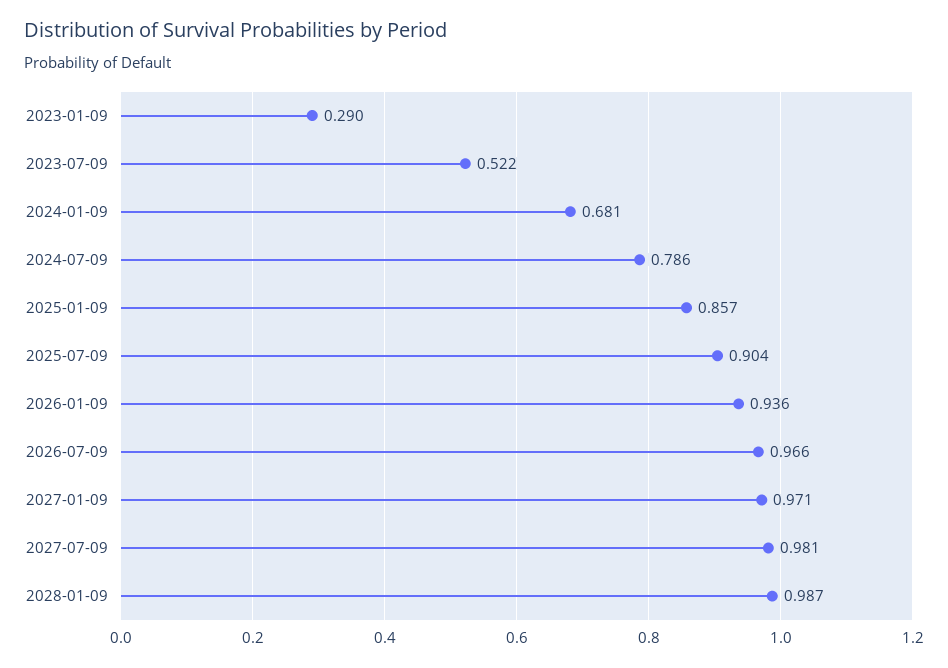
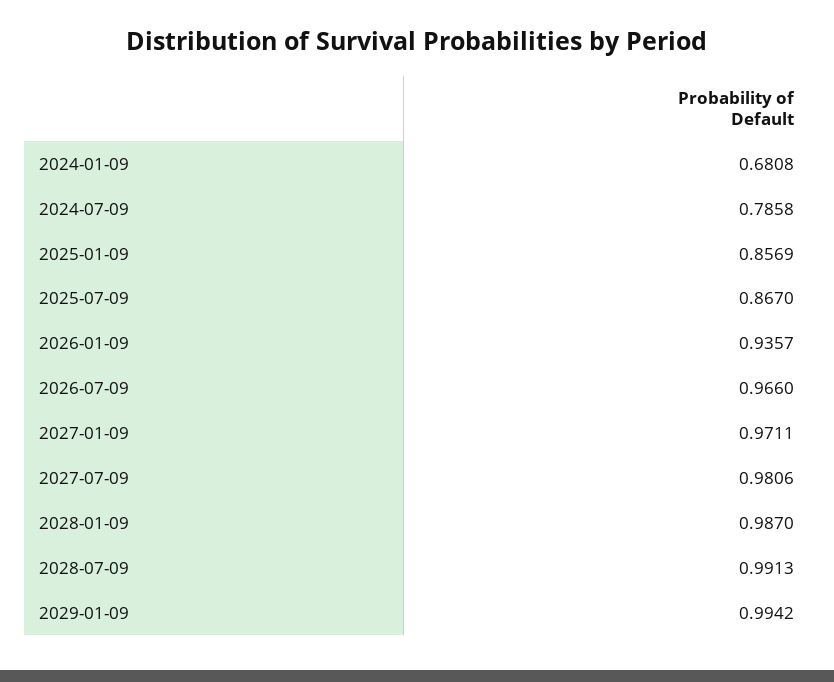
2023-01-09: 0.29 -> none
2023-07-09: 0.522 -> none
2025-07-09: 0.904 -> 0.867
2028-07-09: none -> 0.9913
2029-01-09: none -> 0.9942

